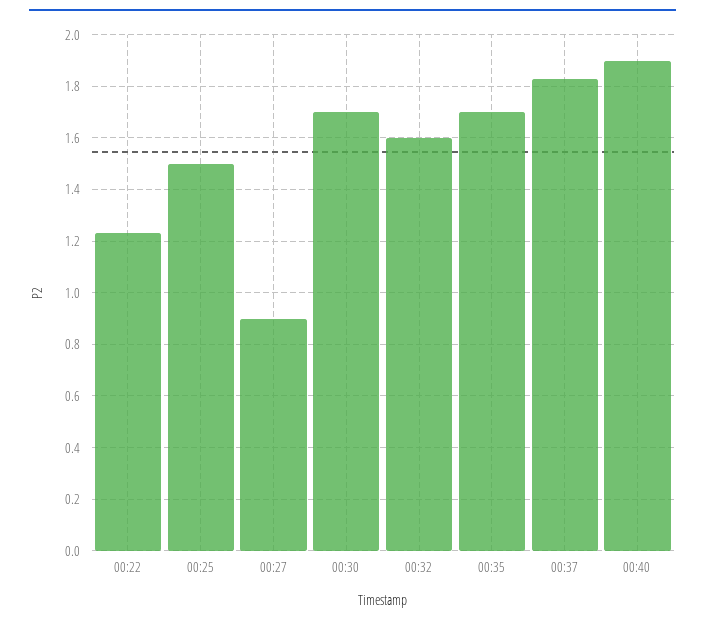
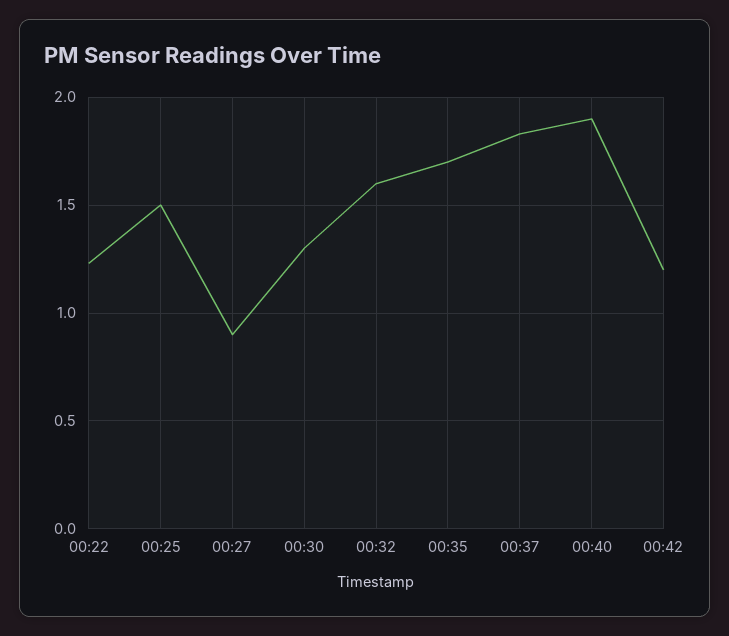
00:30: 1.7 -> 1.3
00:42: none -> 1.2

